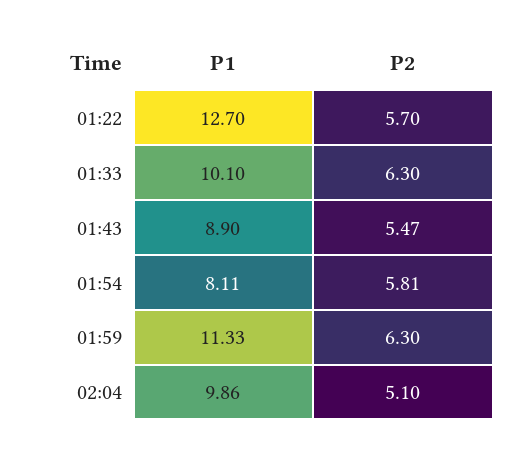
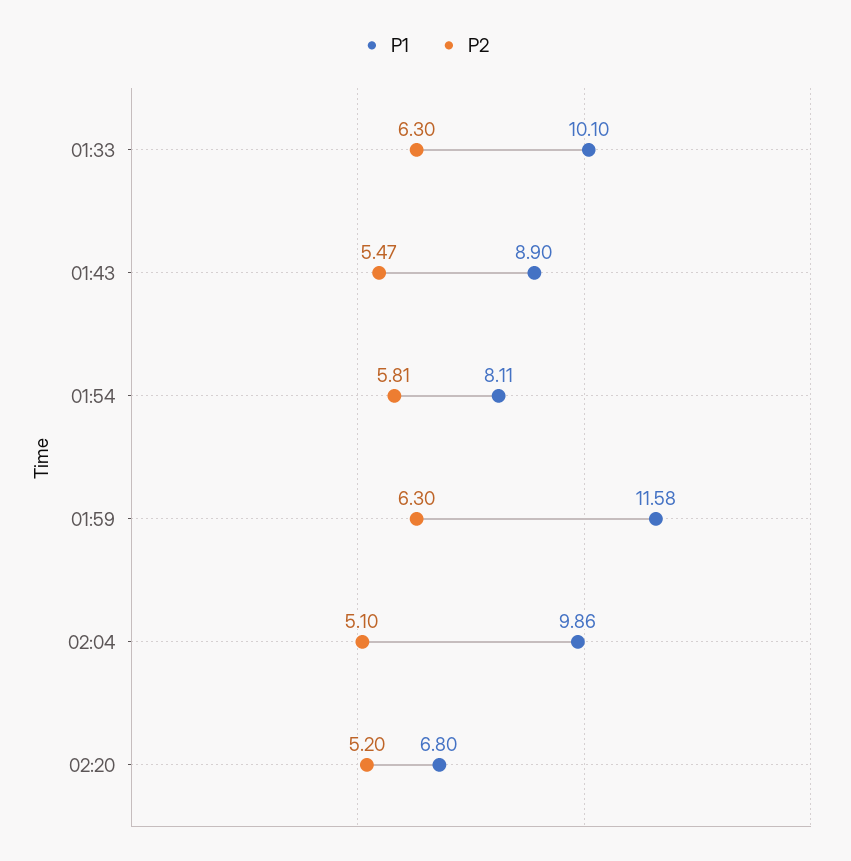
P1, 01:22: 12.7 -> none
P2, 01:22: 5.7 -> none
P1, 01:59: 11.33 -> 11.58
P1, 02:20: none -> 6.8
P2, 02:20: none -> 5.2

